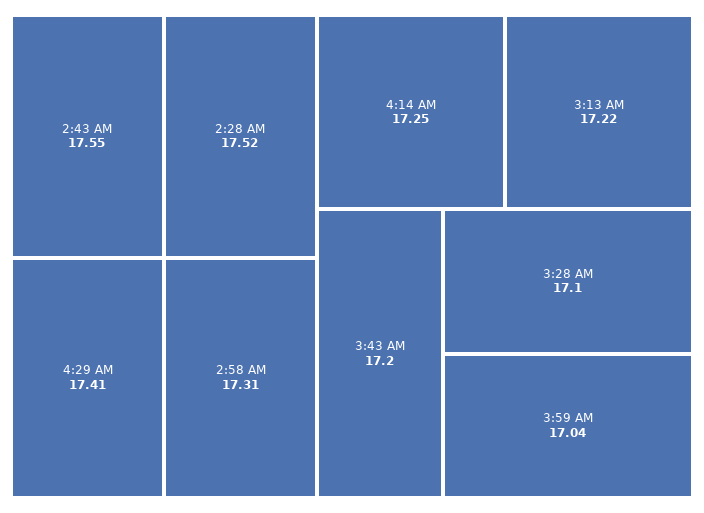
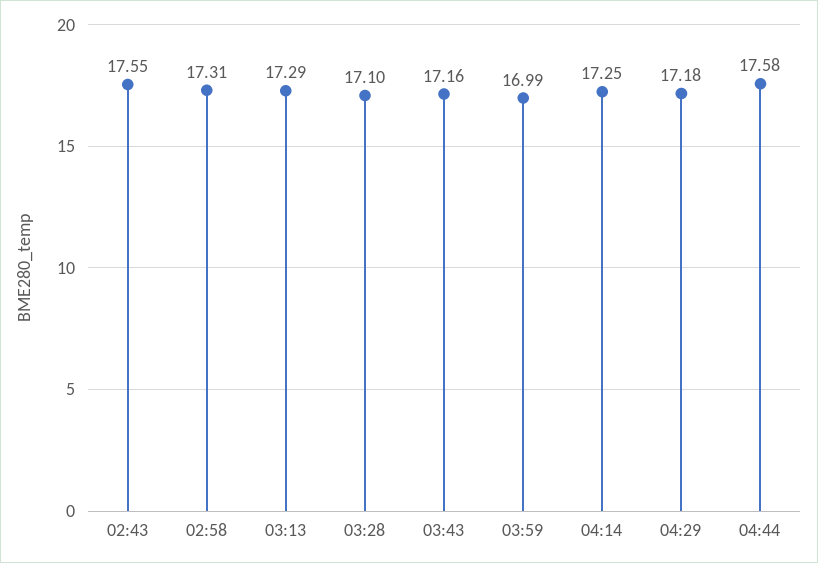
2:28 AM: 17.52 -> none
4:29 AM: 17.41 -> 17.18
3:13 AM: 17.22 -> 17.29
3:43 AM: 17.2 -> 17.16
3:59 AM: 17.04 -> 16.99
04:44: none -> 17.58

